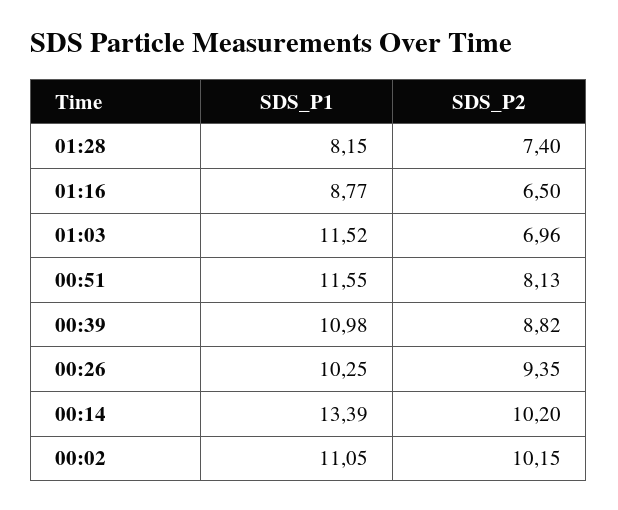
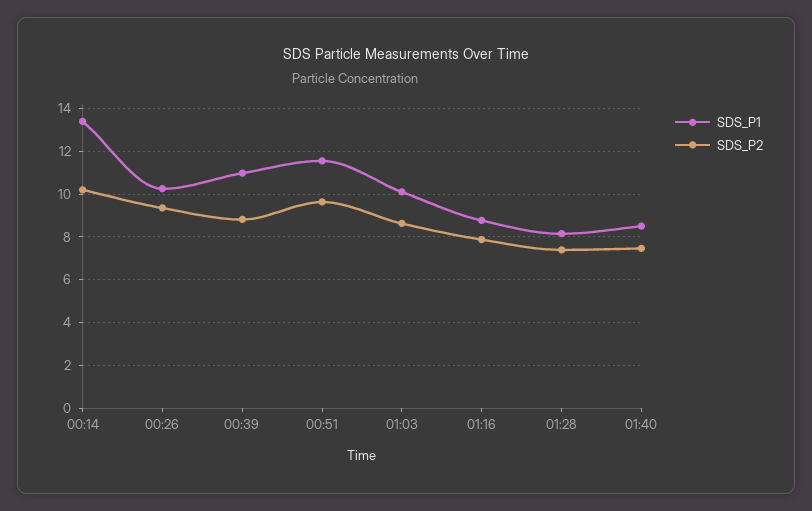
SDS_P2, 01:16: 6.5 -> 8
SDS_P1, 01:03: 11.52 -> 10
SDS_P2, 01:03: 6.96 -> 8.5
SDS_P2, 00:51: 8.13 -> 9.5
SDS_P1, 00:02: 11.05 -> none
SDS_P2, 00:02: 10.15 -> none
SDS_P1, 01:40: none -> 8.5
SDS_P2, 01:40: none -> 7.5

